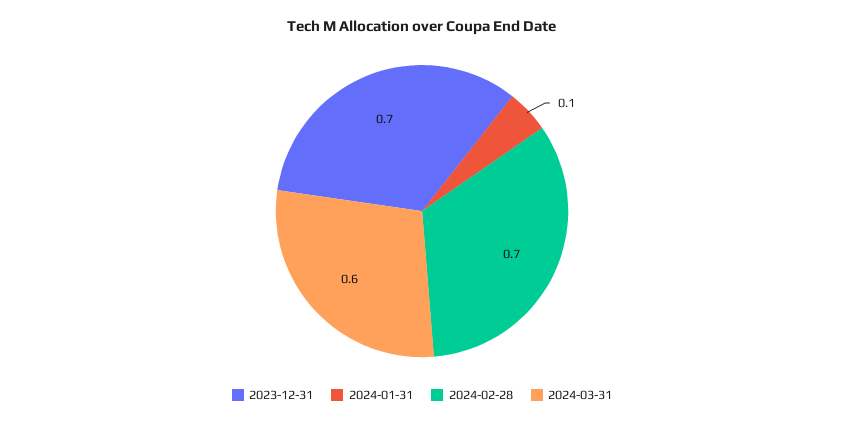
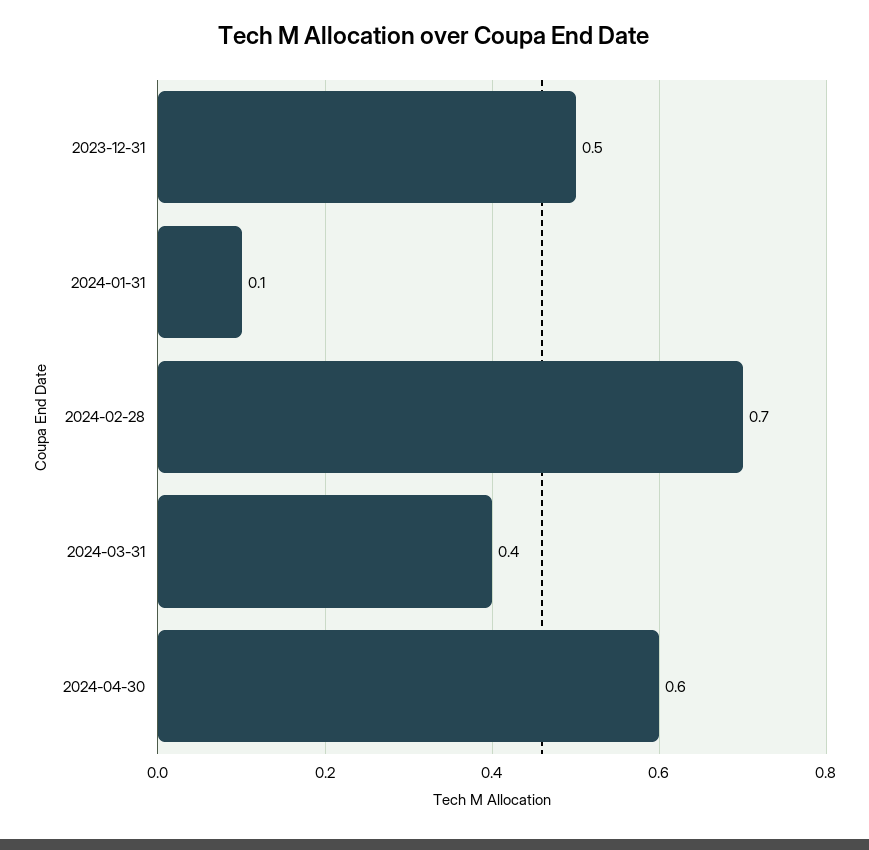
2023-12-31: 0.7 -> 0.5
2024-03-31: 0.6 -> 0.4
2024-04-30: none -> 0.6

